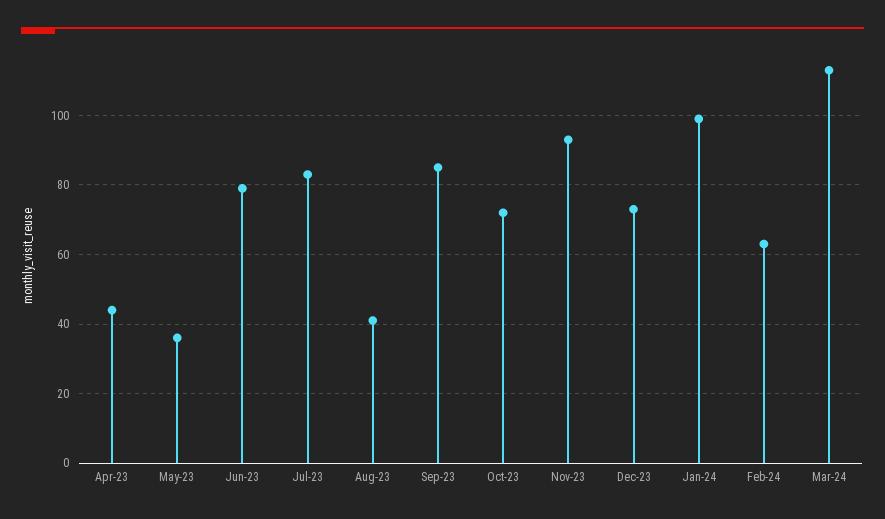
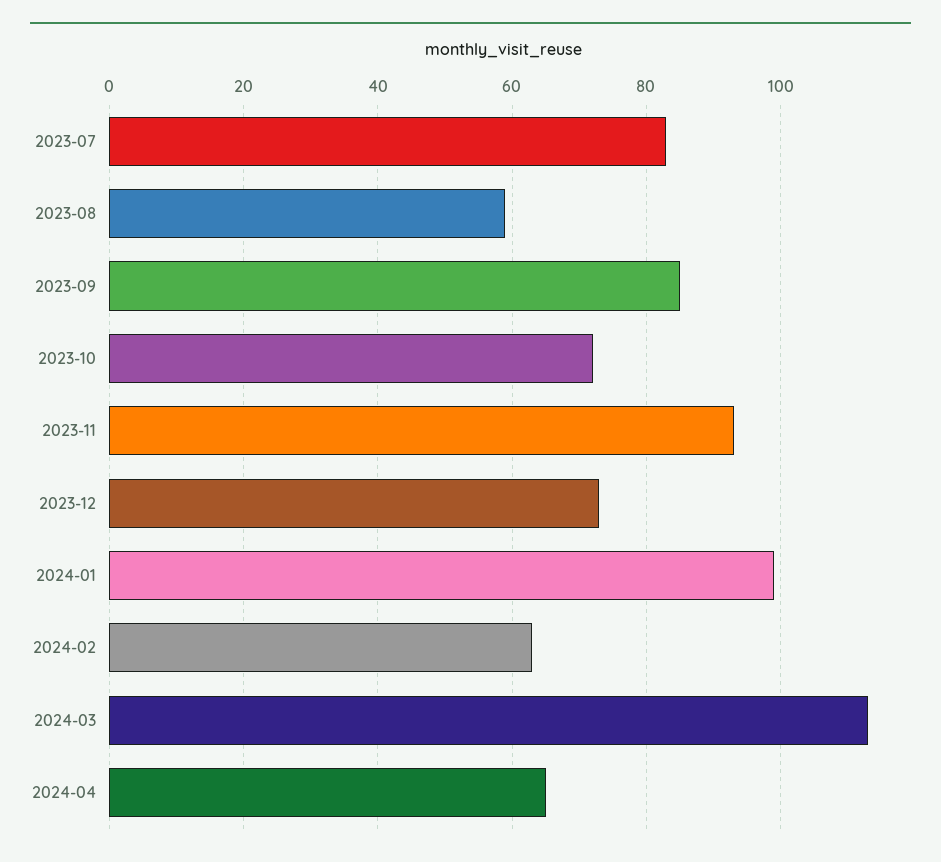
Apr-23: 45 -> none
May-23: 35 -> none
Jun-23: 80 -> none
Aug-23: 40 -> 60
2024-04: none -> 65

